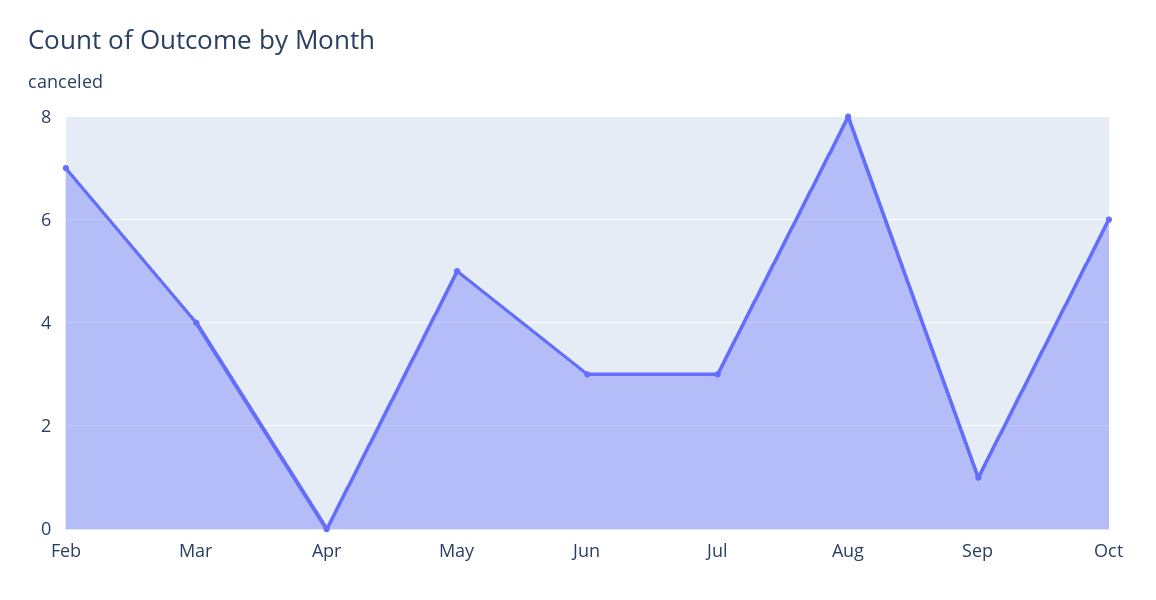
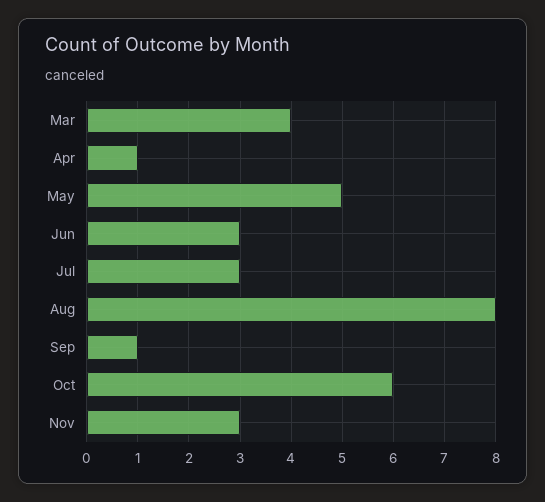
Feb: 7 -> none
Apr: 0 -> 1
Nov: none -> 3

